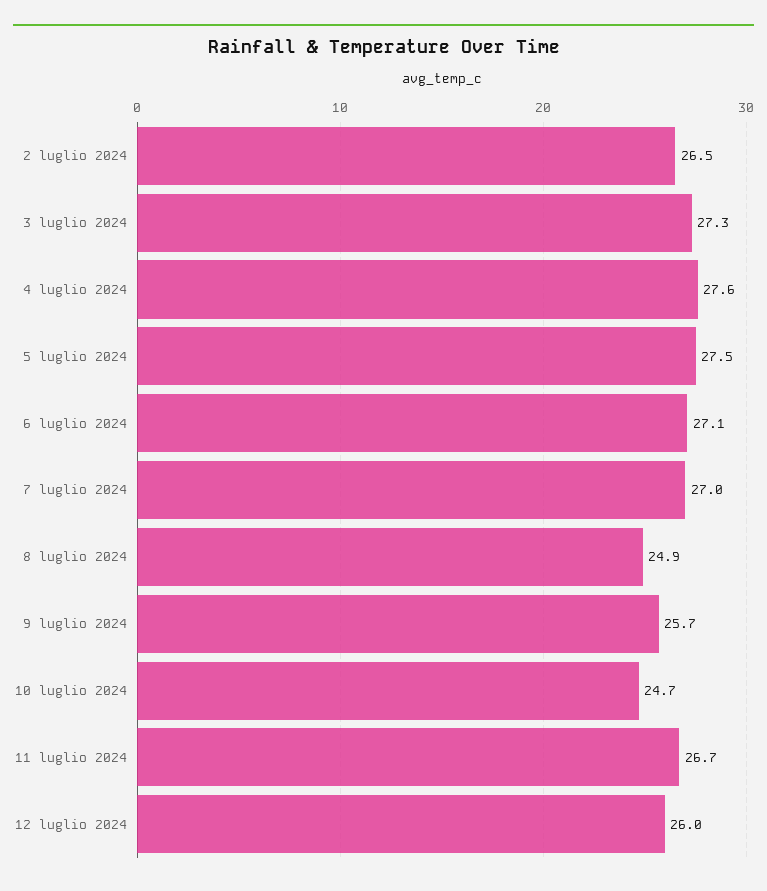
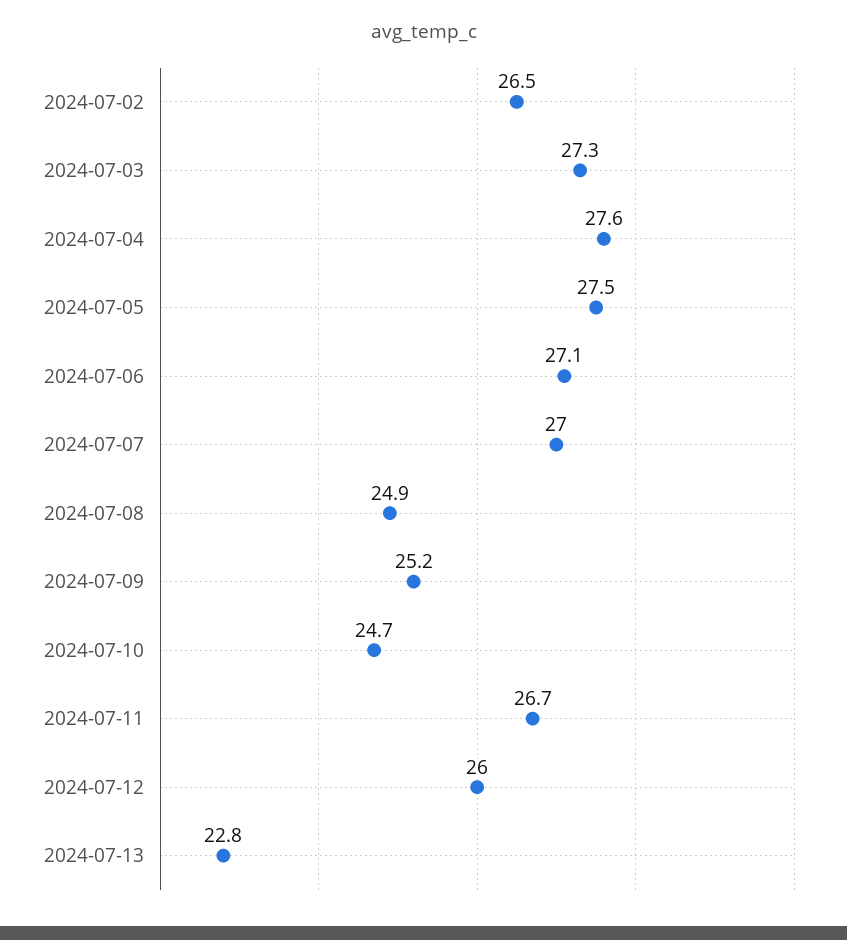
9 luglio 2024: 25.7 -> 25.2
2024-07-13: none -> 22.8

